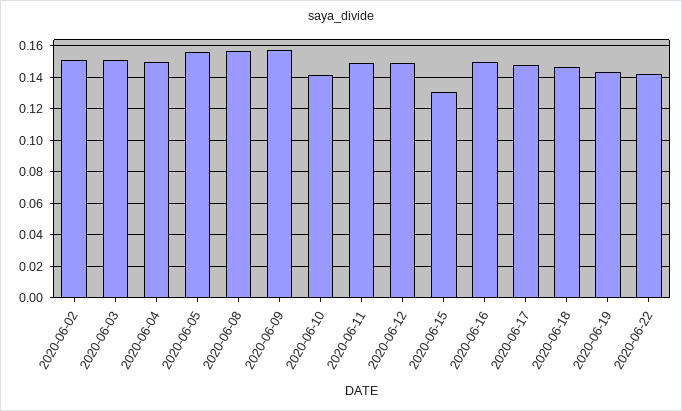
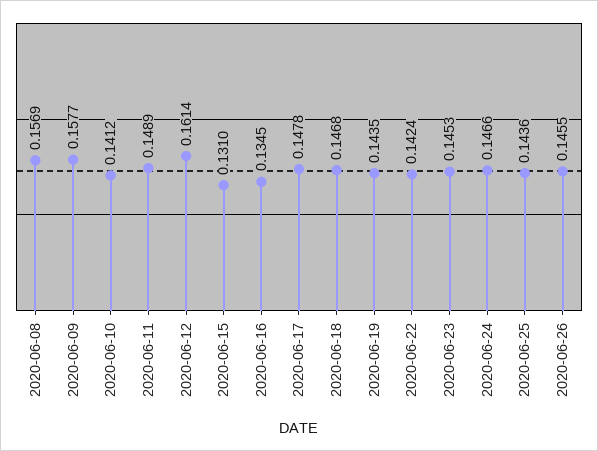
2020-06-02: 0.15 -> none
2020-06-03: 0.15 -> none
2020-06-04: 0.15 -> none
2020-06-05: 0.155 -> none
2020-06-12: 0.15 -> 0.1614
2020-06-16: 0.15 -> 0.1345
2020-06-23: none -> 0.1453
2020-06-24: none -> 0.1466
2020-06-25: none -> 0.1436
2020-06-26: none -> 0.1455

